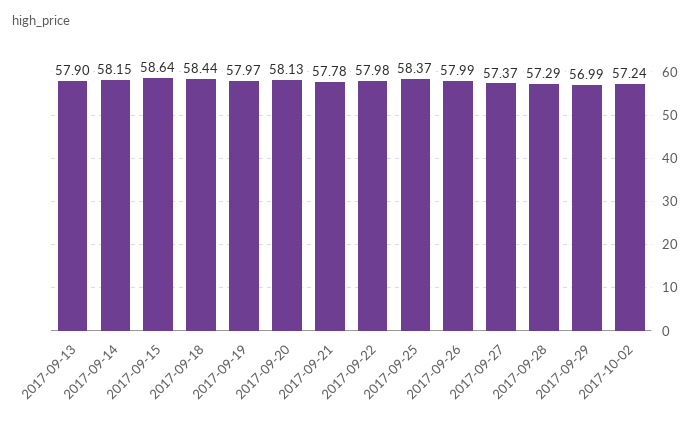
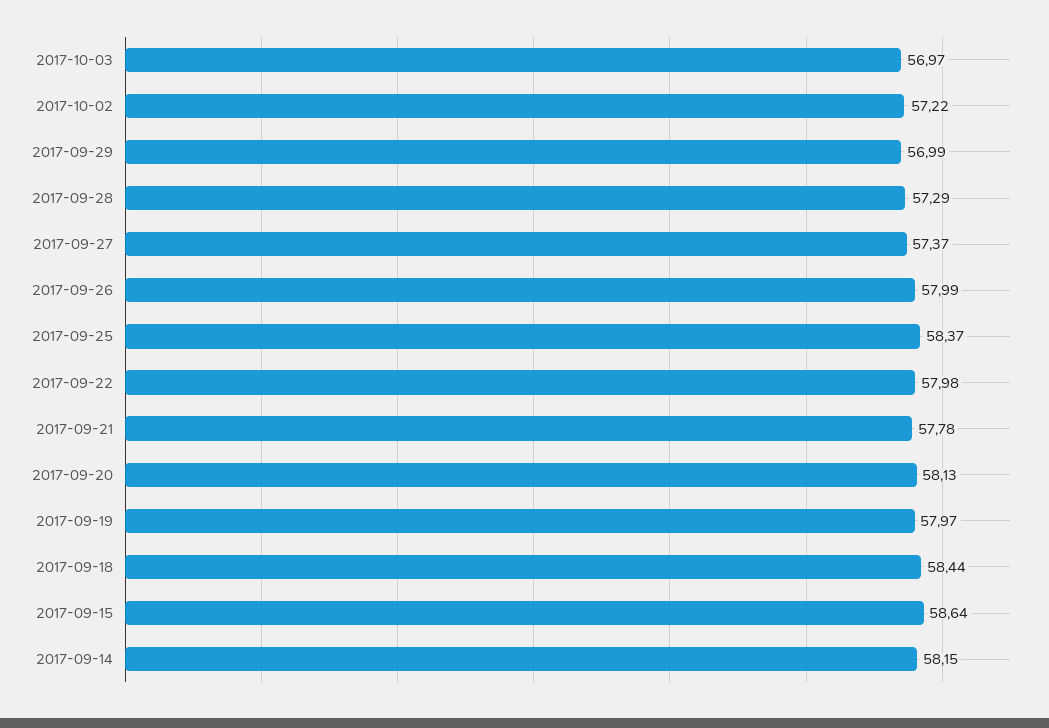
2017-09-13: 57.9 -> none
2017-10-02: 57.24 -> 57.22
2017-10-03: none -> 56.97

